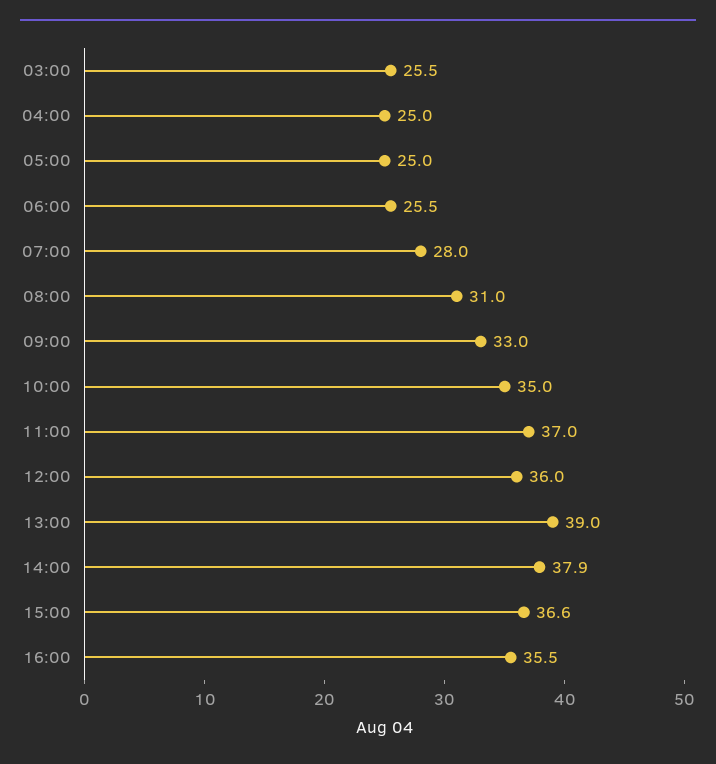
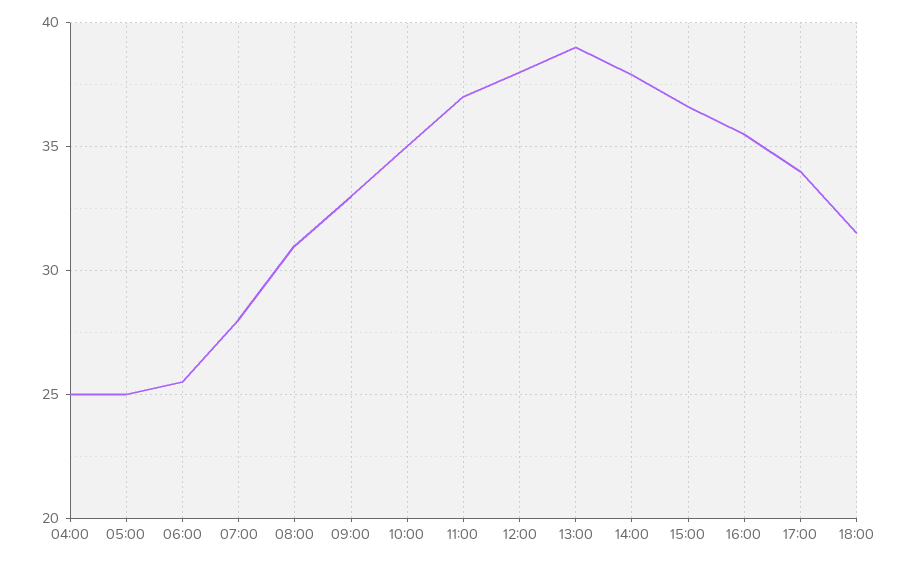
03:00: 25.5 -> none
12:00: 36 -> 38
17:00: none -> 34
18:00: none -> 31.5

